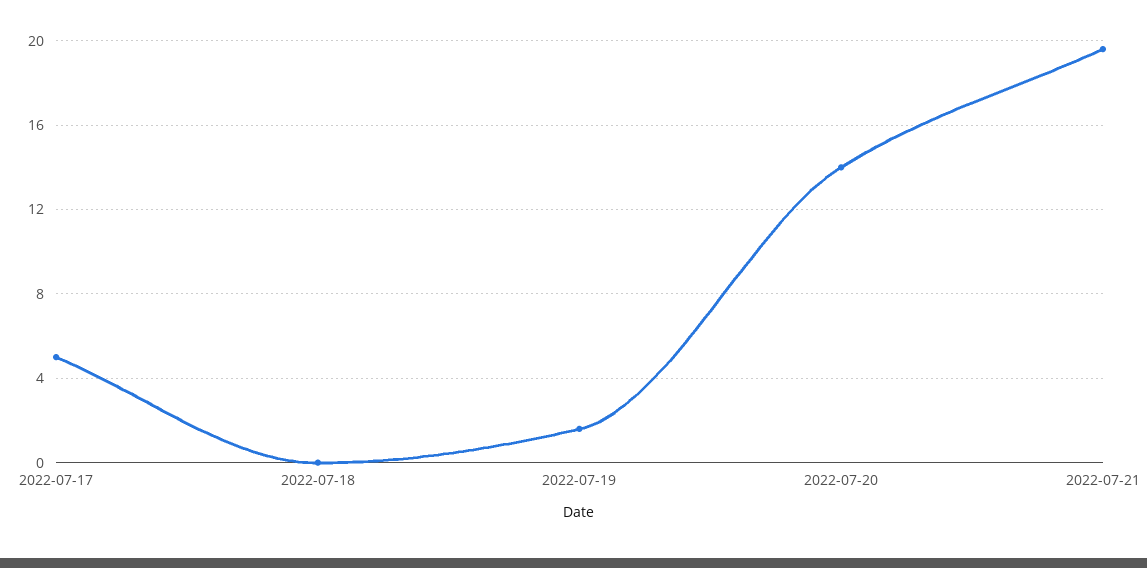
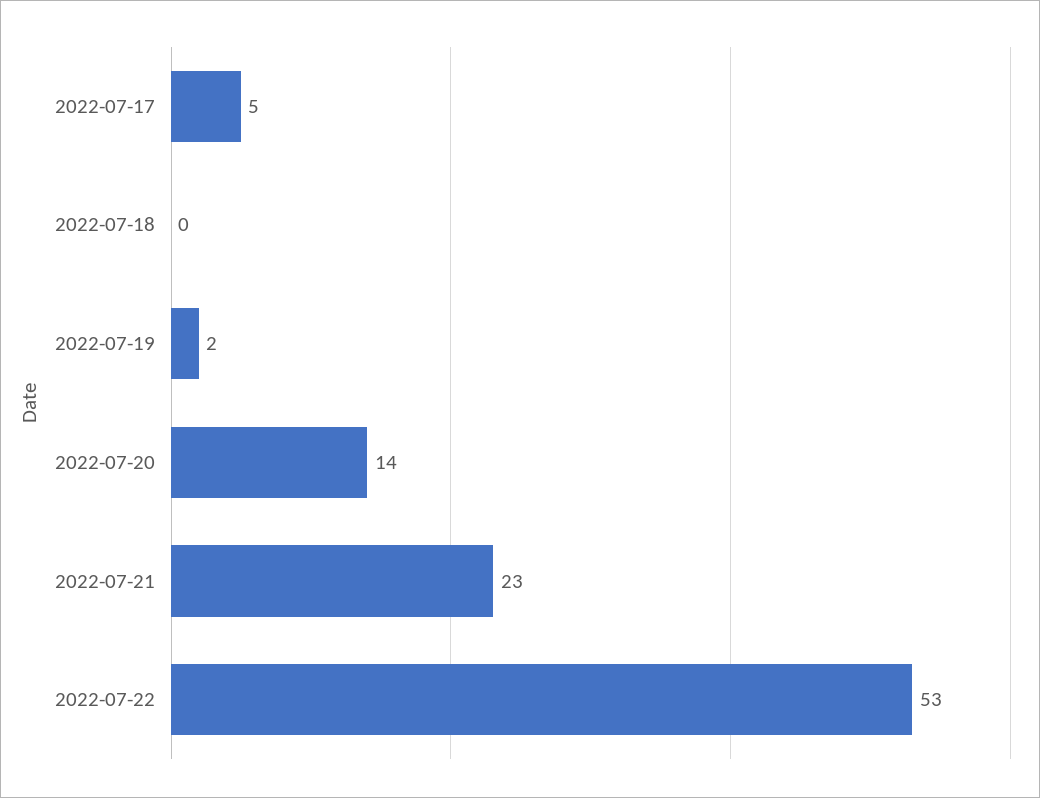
2022-07-21: 19.5 -> 23
2022-07-22: none -> 53

